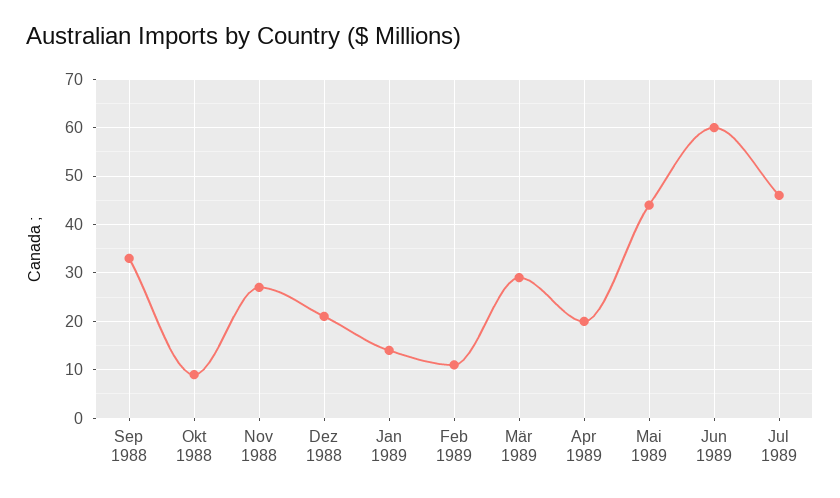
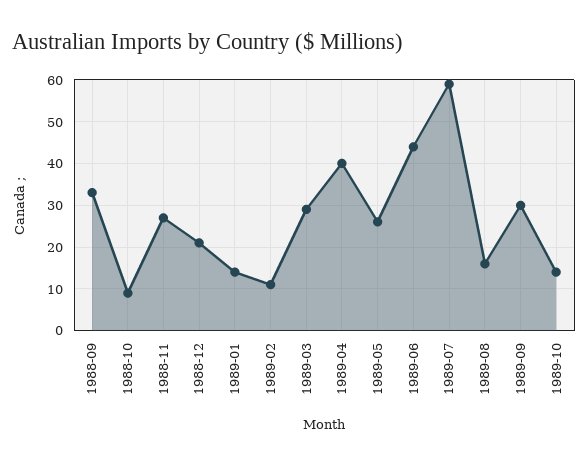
Apr 1989: 20 -> 40
Mai 1989: 45 -> 25
Jun 1989: 60 -> 45
Jul 1989: 45 -> 60
1989-08: none -> 15
1989-09: none -> 30
1989-10: none -> 15

